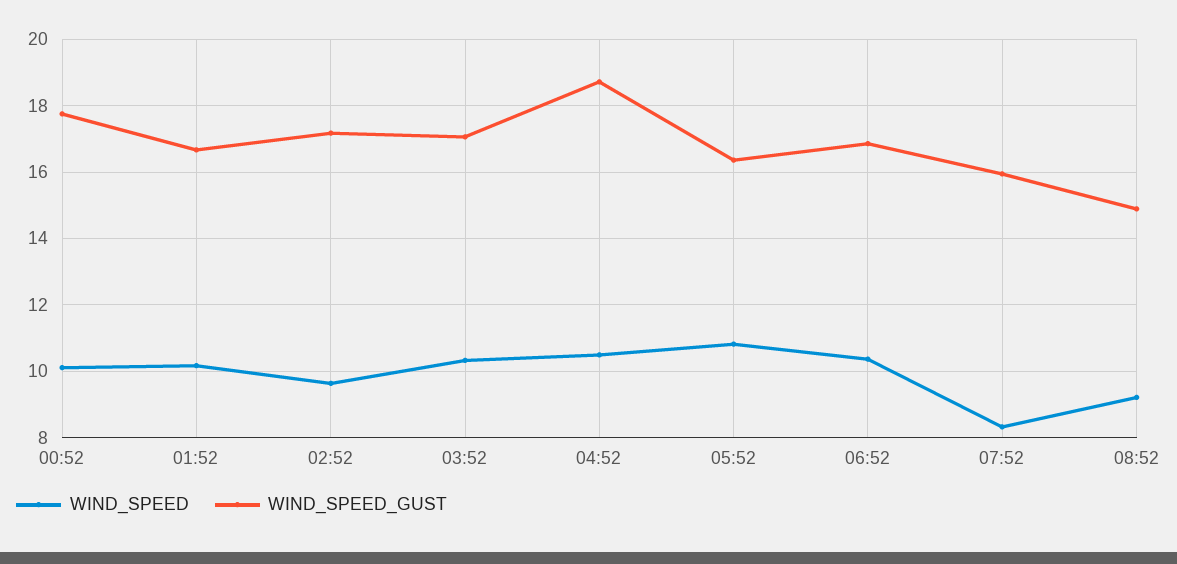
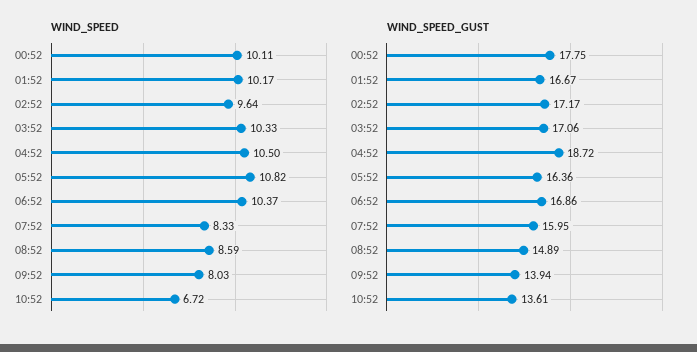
WIND_SPEED, 08:52: 9.2 -> 8.59
WIND_SPEED, 09:52: none -> 8.03
WIND_SPEED, 10:52: none -> 6.72
WIND_SPEED_GUST, 09:52: none -> 13.94
WIND_SPEED_GUST, 10:52: none -> 13.61

